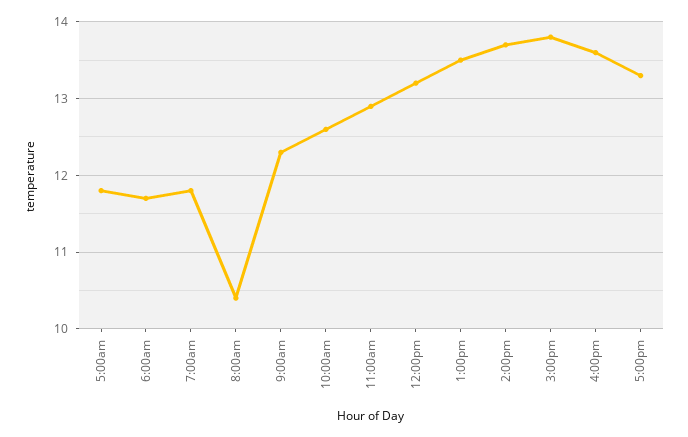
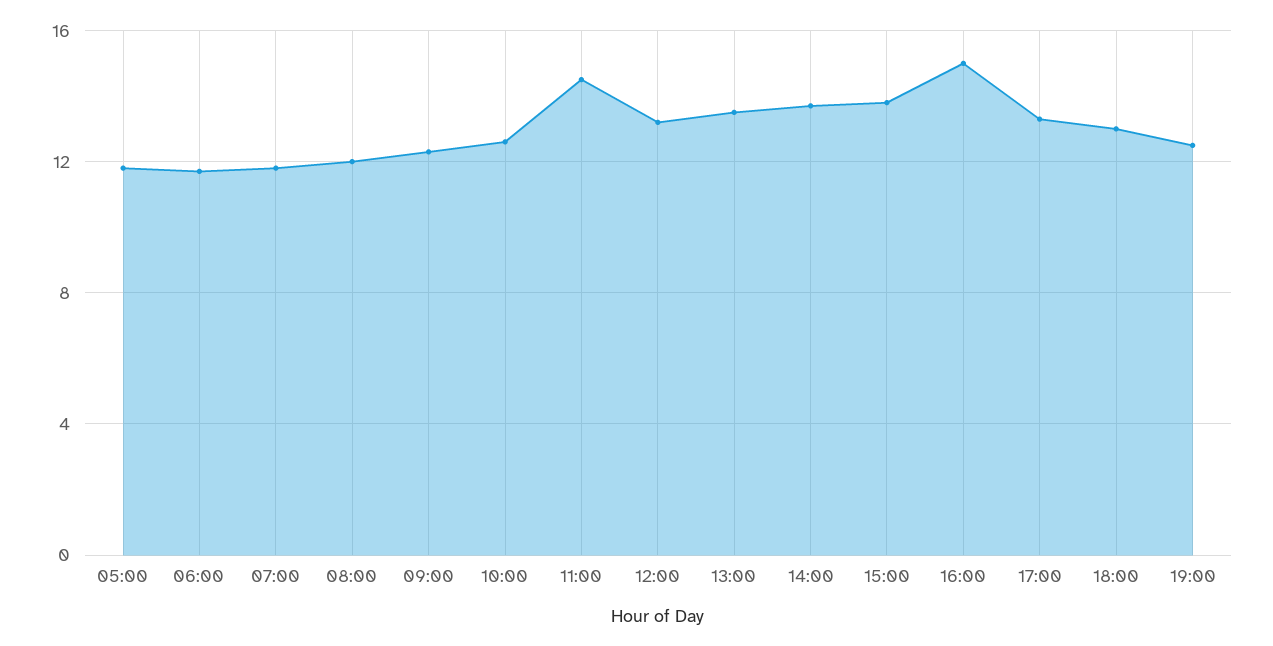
8:00am: 10.4 -> 12
11:00am: 12.9 -> 14.5
4:00pm: 13.6 -> 15
18:00: none -> 13
19:00: none -> 12.5

